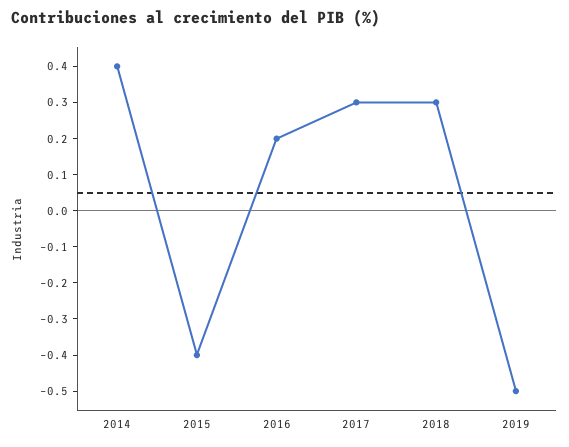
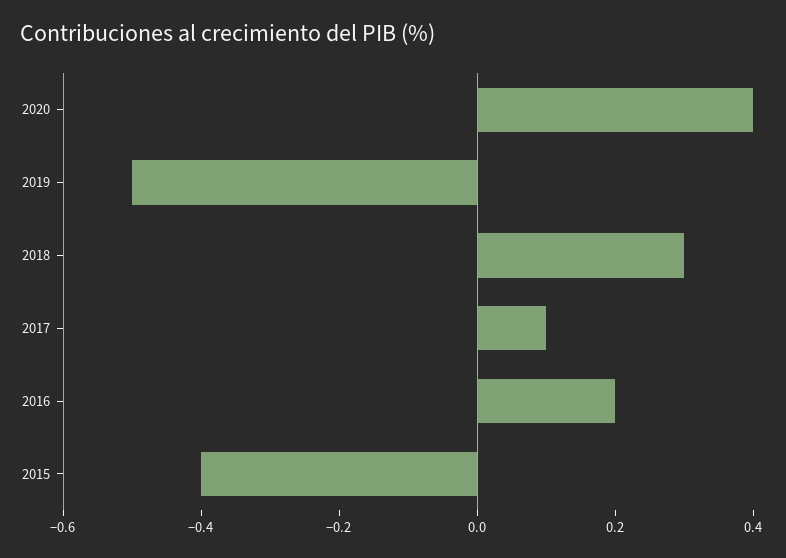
2014: 0.4 -> none
2017: 0.3 -> 0.1
2020: none -> 0.4

